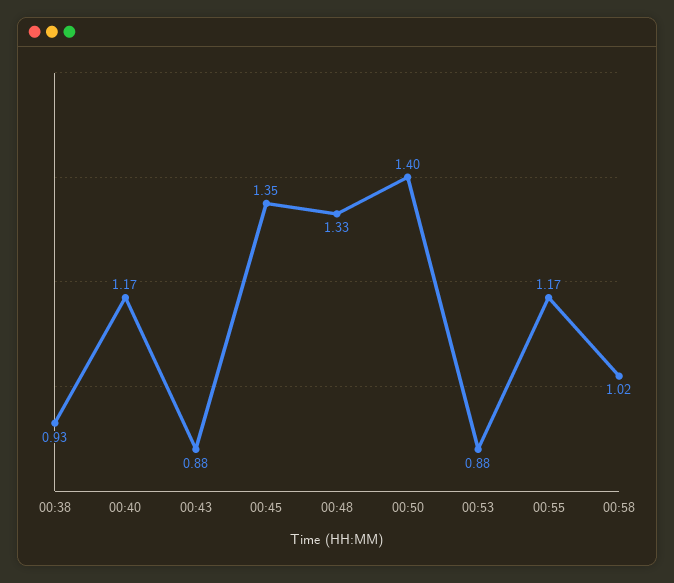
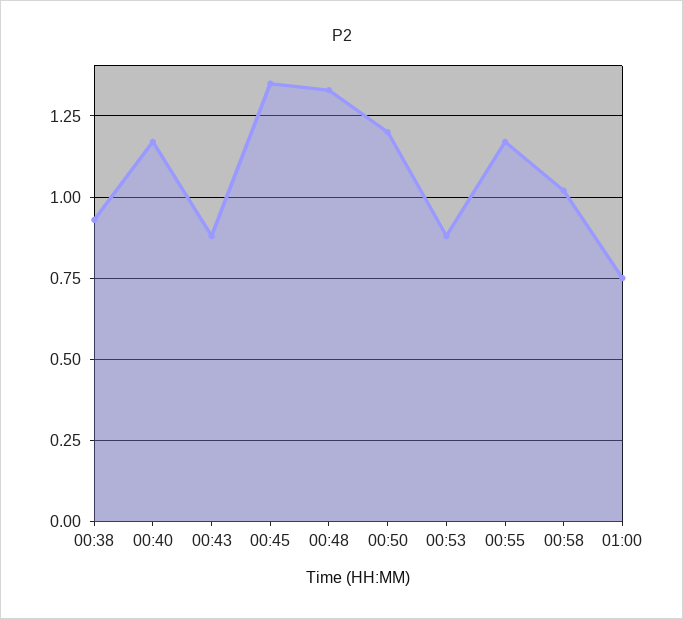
00:50: 1.4 -> 1.2
01:00: none -> 0.75

